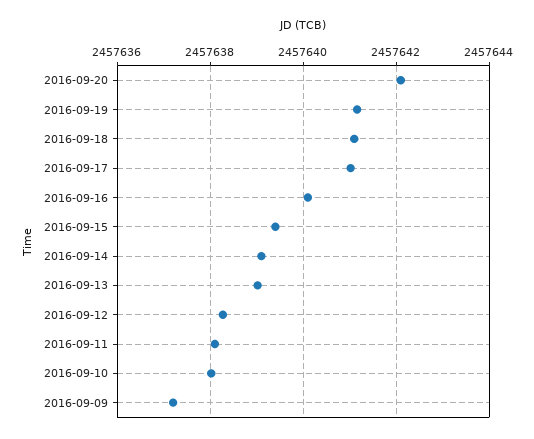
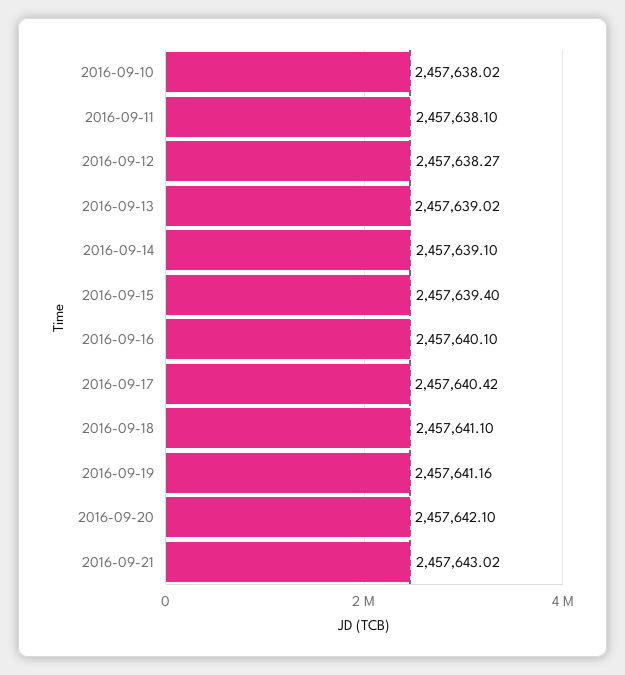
2016-09-17: 2457641 -> 2457640.42
2016-09-09: 2457637.2 -> none
2016-09-21: none -> 2457643.02

